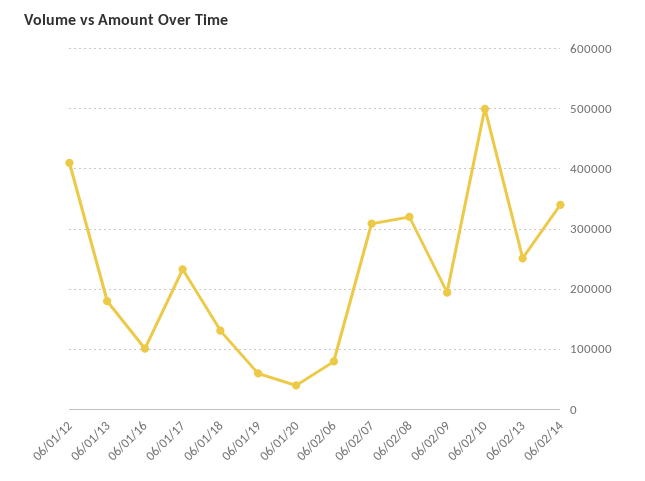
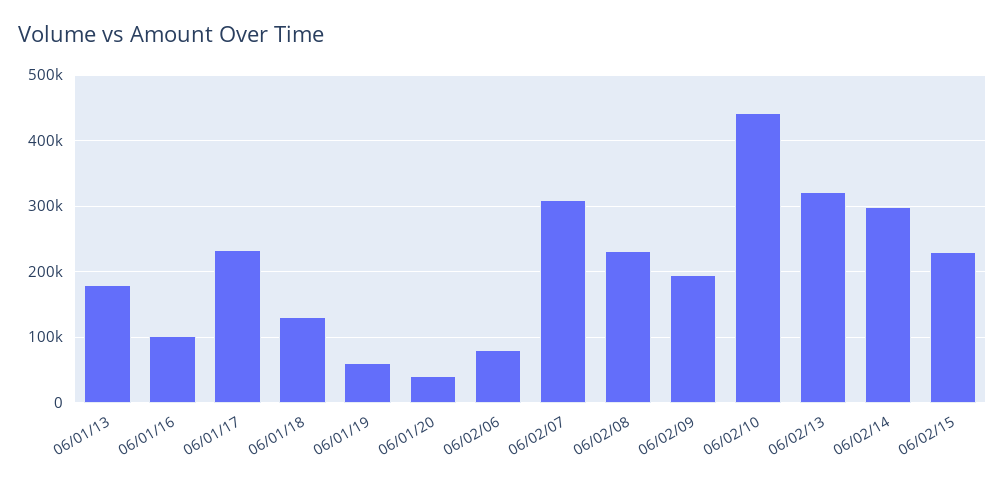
06/01/12: 410000 -> none
06/02/08: 320000 -> 230000
06/02/10: 500000 -> 440000
06/02/13: 250000 -> 320000
06/02/14: 340000 -> 300000
06/02/15: none -> 230000

